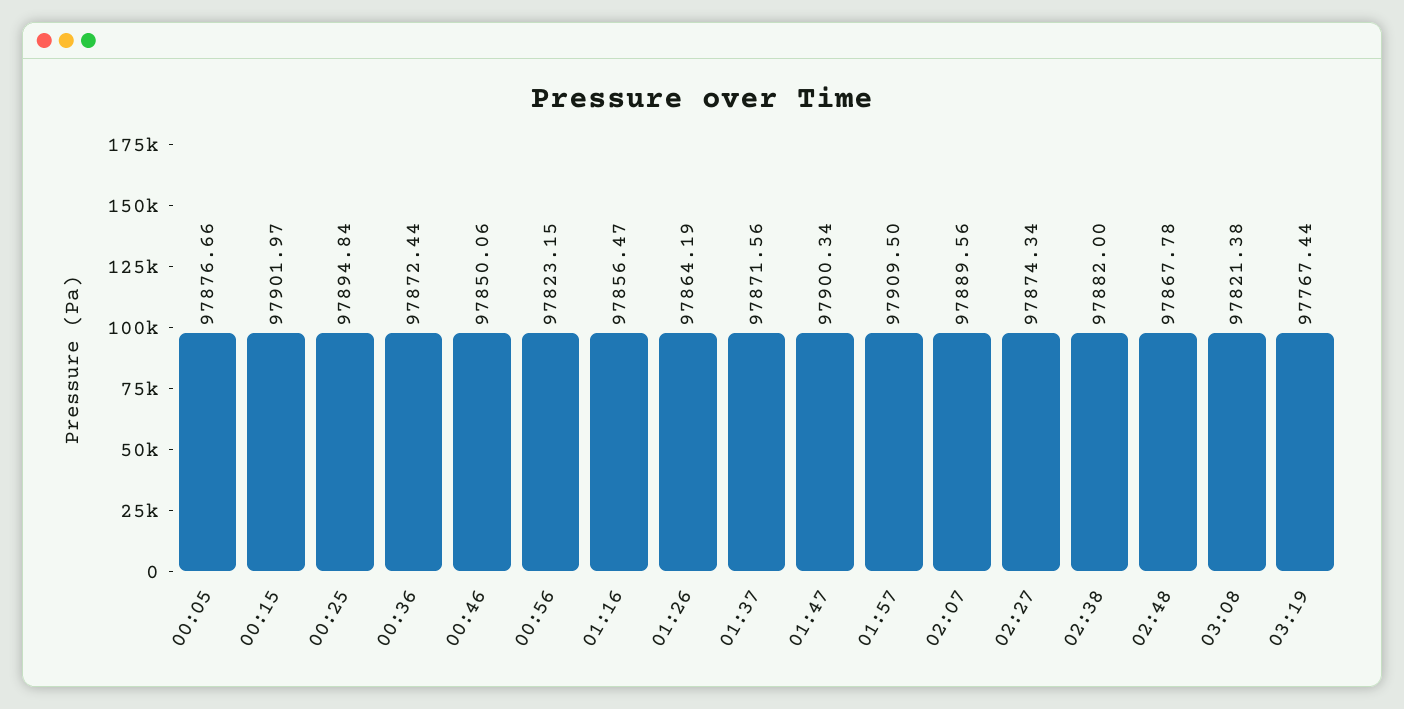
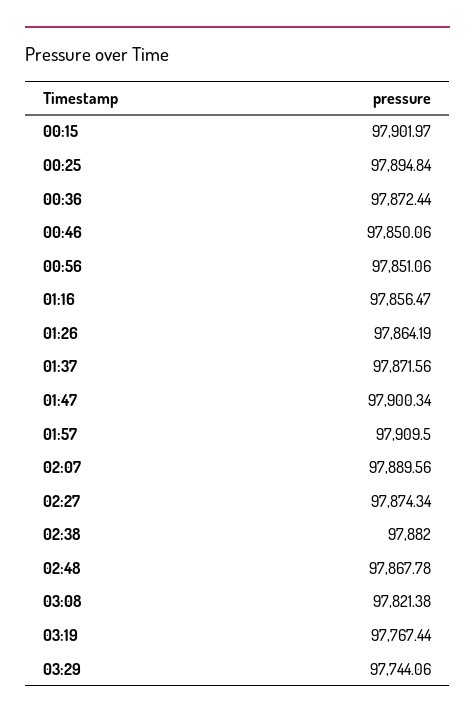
00:05: 97876.66 -> none
00:56: 97823.15 -> 97851.06
03:29: none -> 97744.06

